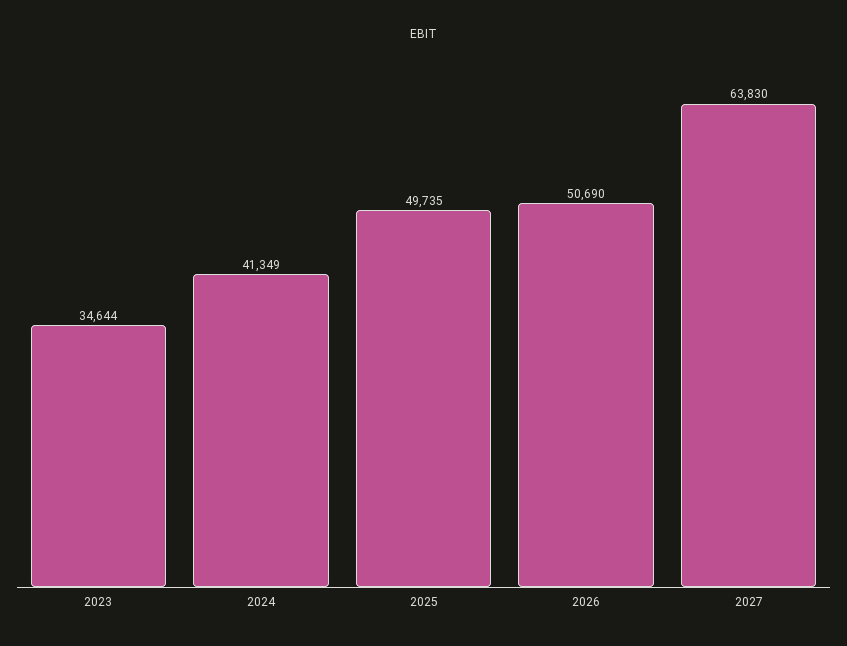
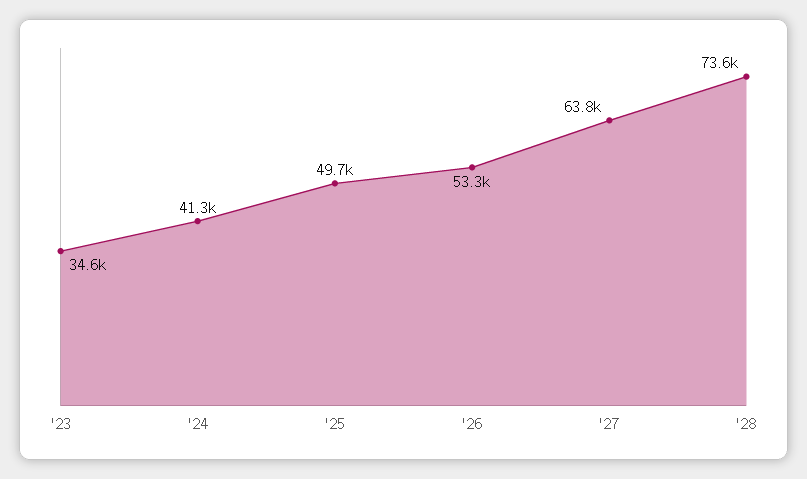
2026: 50690 -> 53300
'28: none -> 73600

